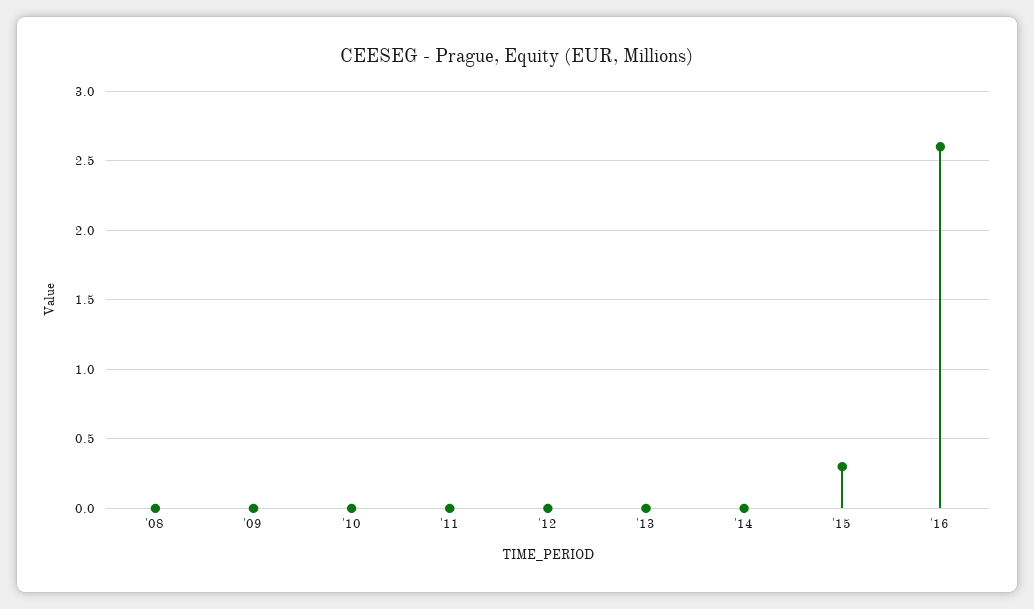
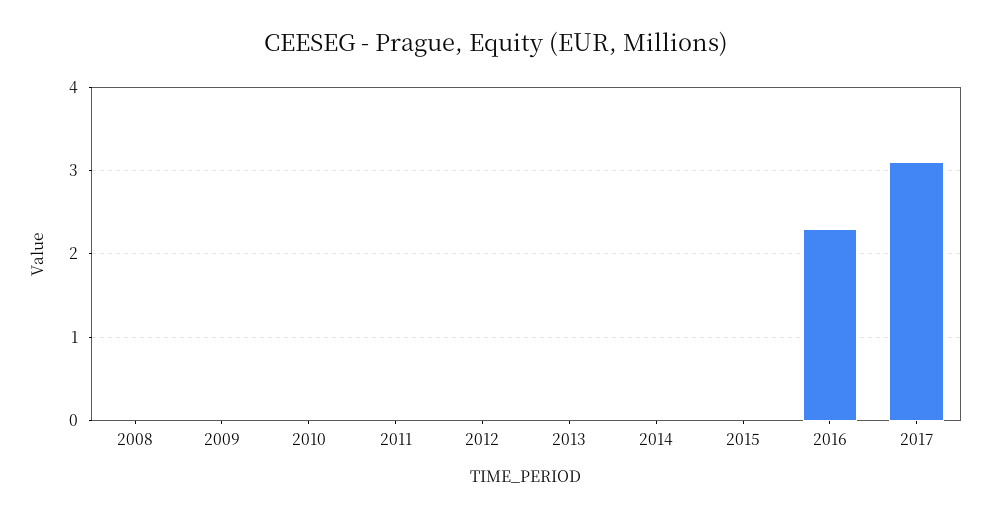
'15: 0.3 -> 0
'16: 2.6 -> 2.3
2017: none -> 3.1

